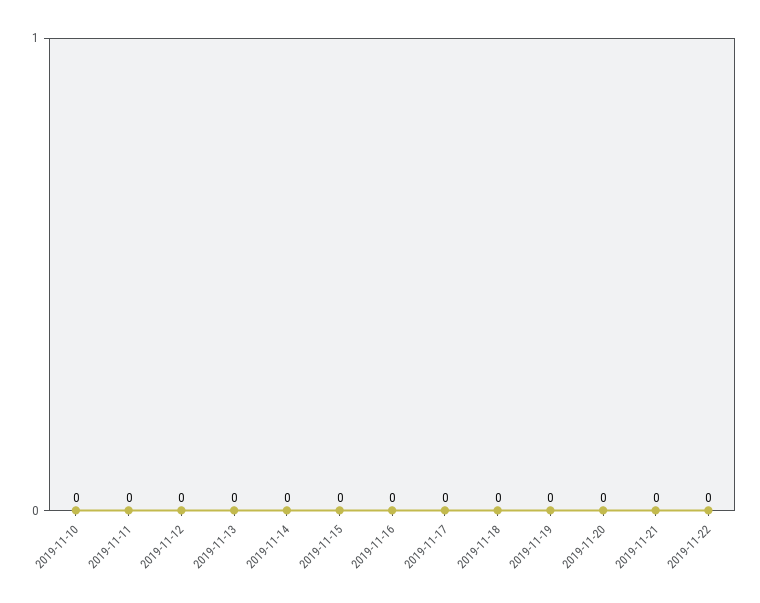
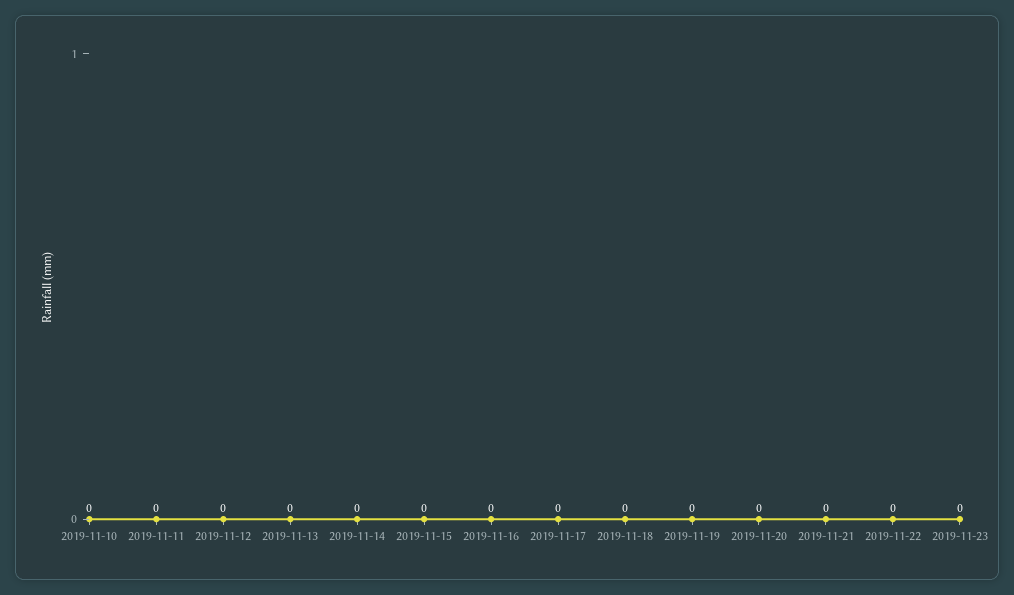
2019-11-23: none -> 0

